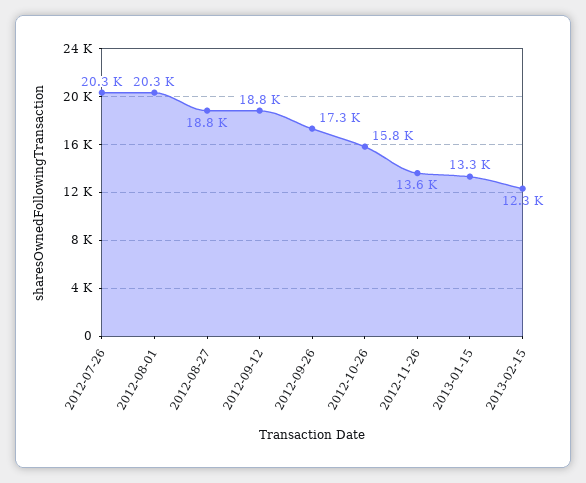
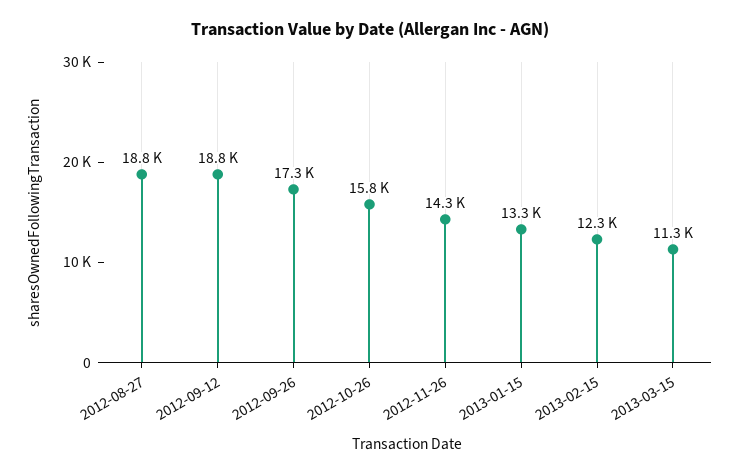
2012-07-26: 20300 -> none
2012-08-01: 20300 -> none
2012-11-26: 13600 -> 14300
2013-03-15: none -> 11300

